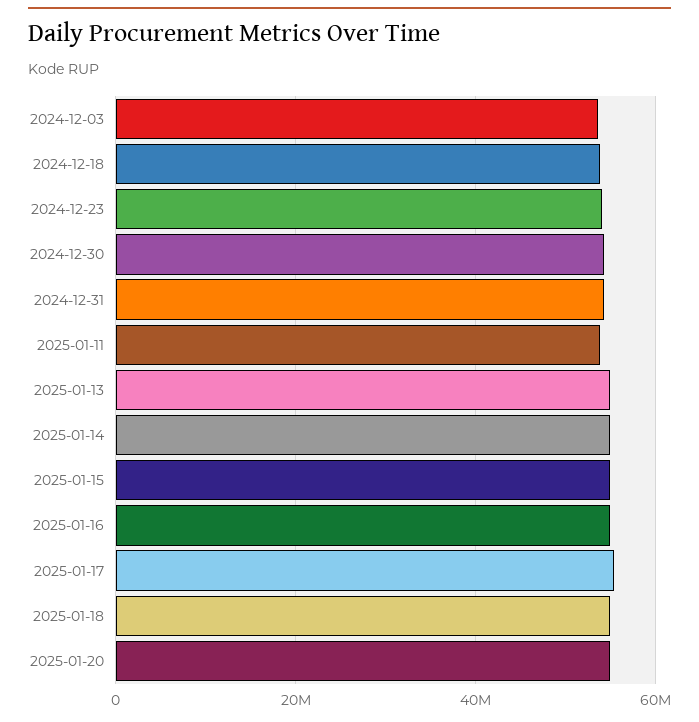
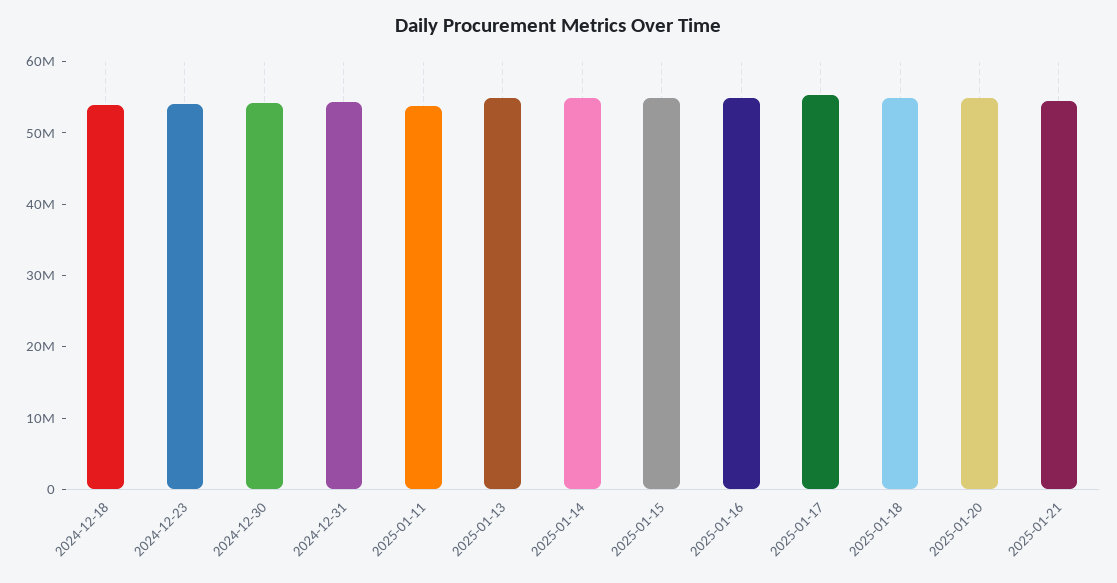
2024-12-03: 54000000 -> none
2025-01-21: none -> 54000000

